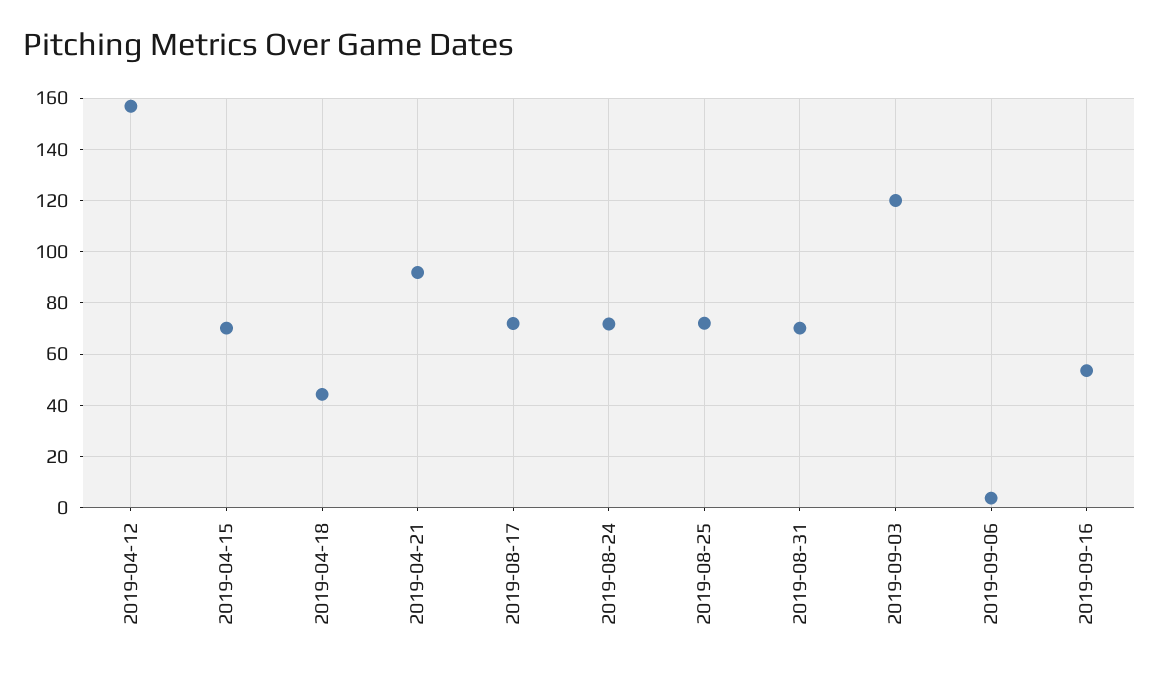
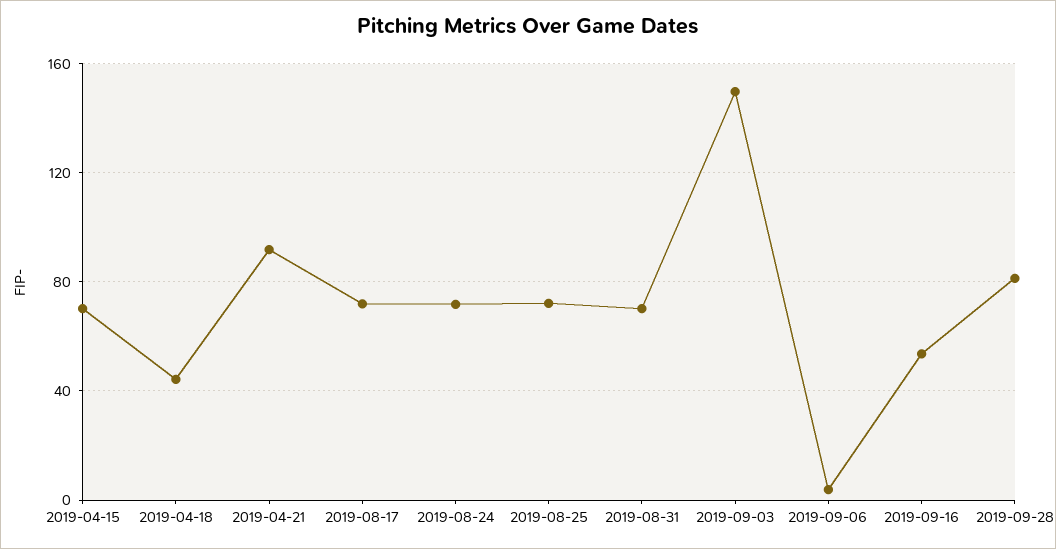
2019-04-12: 157.5 -> none
2019-09-03: 120 -> 150
2019-09-28: none -> 80

